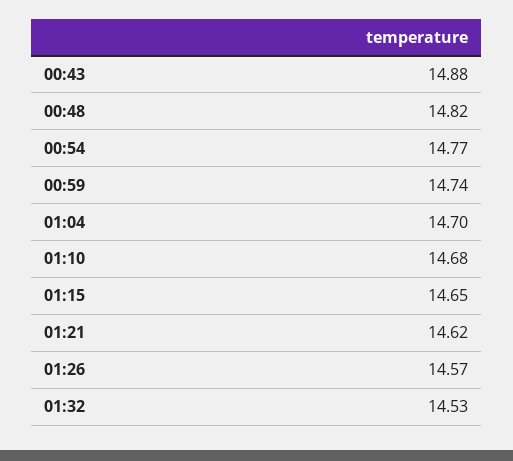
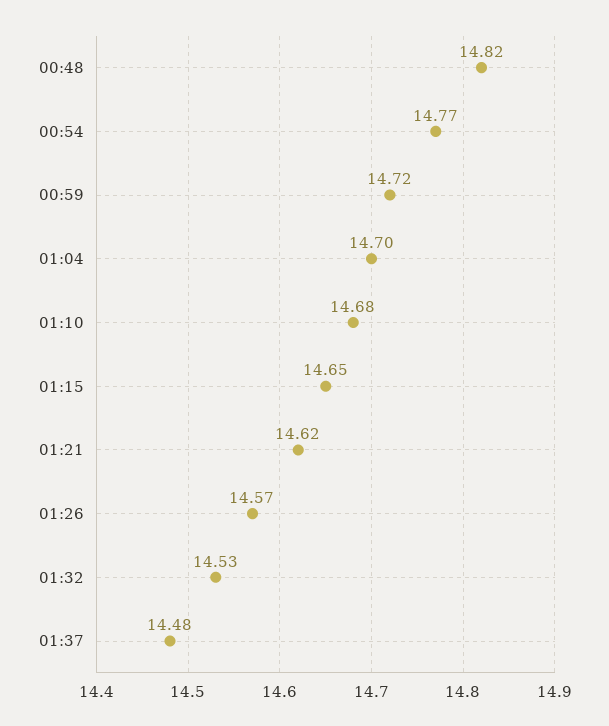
00:43: 14.88 -> none
00:59: 14.74 -> 14.72
01:37: none -> 14.48

